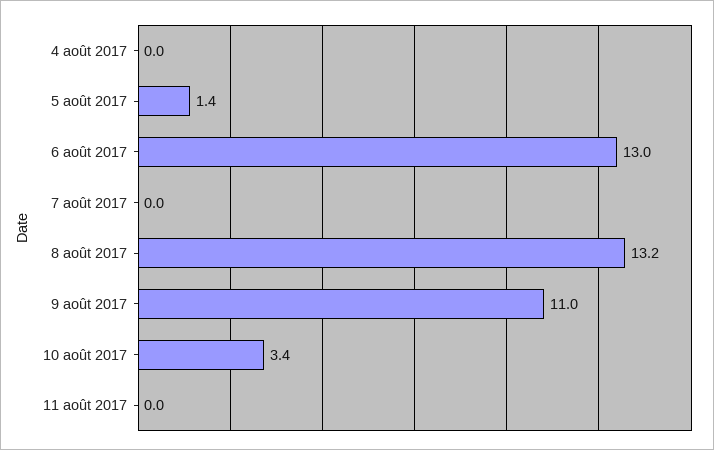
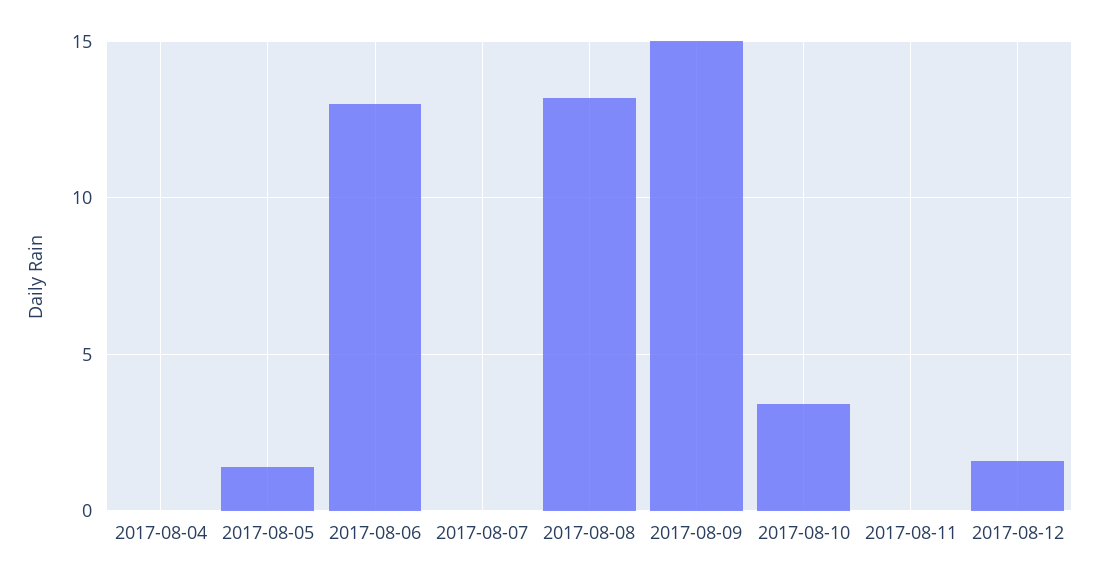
9 août 2017: 11 -> 15
2017-08-12: none -> 1.5

